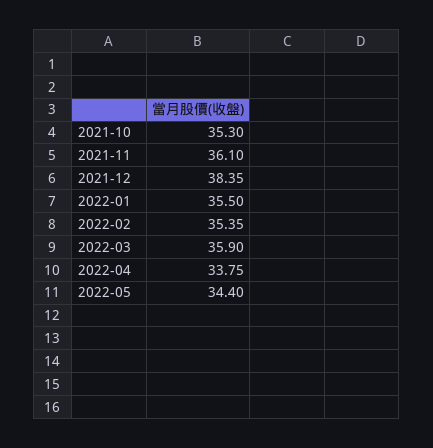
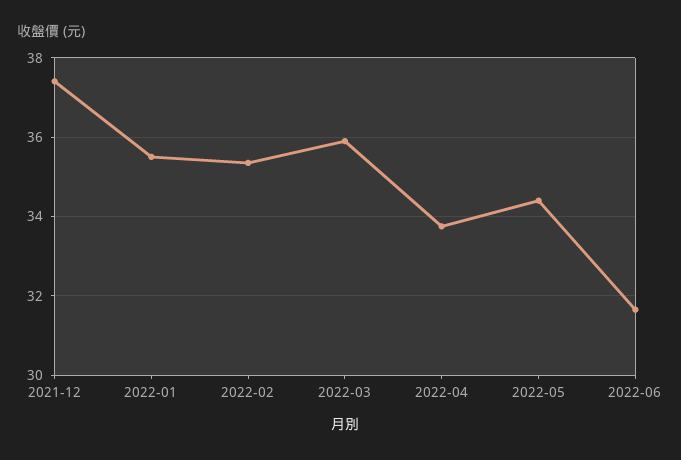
2021-10: 35.3 -> none
2021-11: 36.1 -> none
2021-12: 38.35 -> 37.4
2022-06: none -> 31.6

